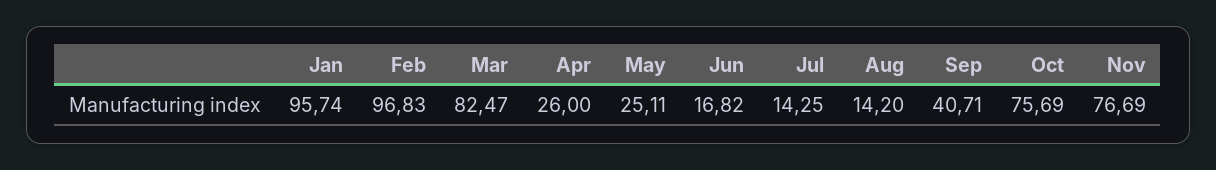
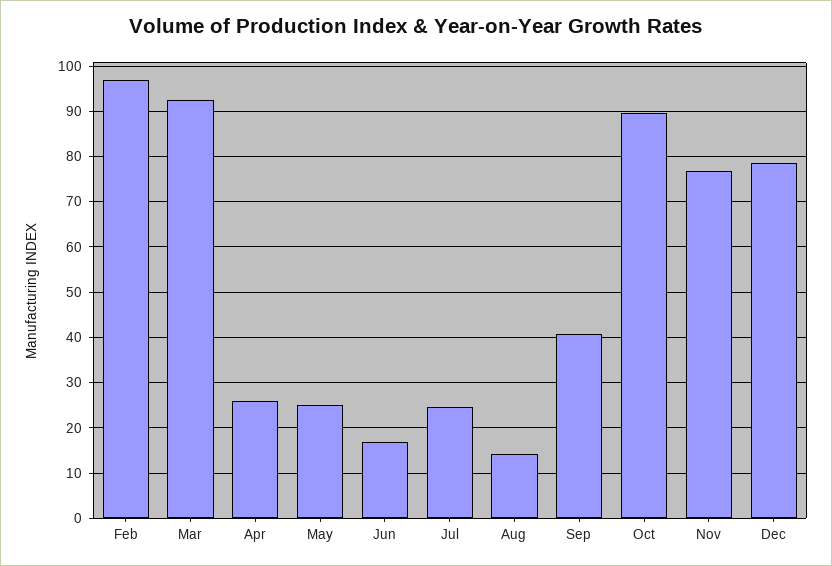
Jan: 95.74 -> none
Mar: 82.47 -> 92
Jul: 14.25 -> 24
Oct: 75.69 -> 90
Dec: none -> 78

